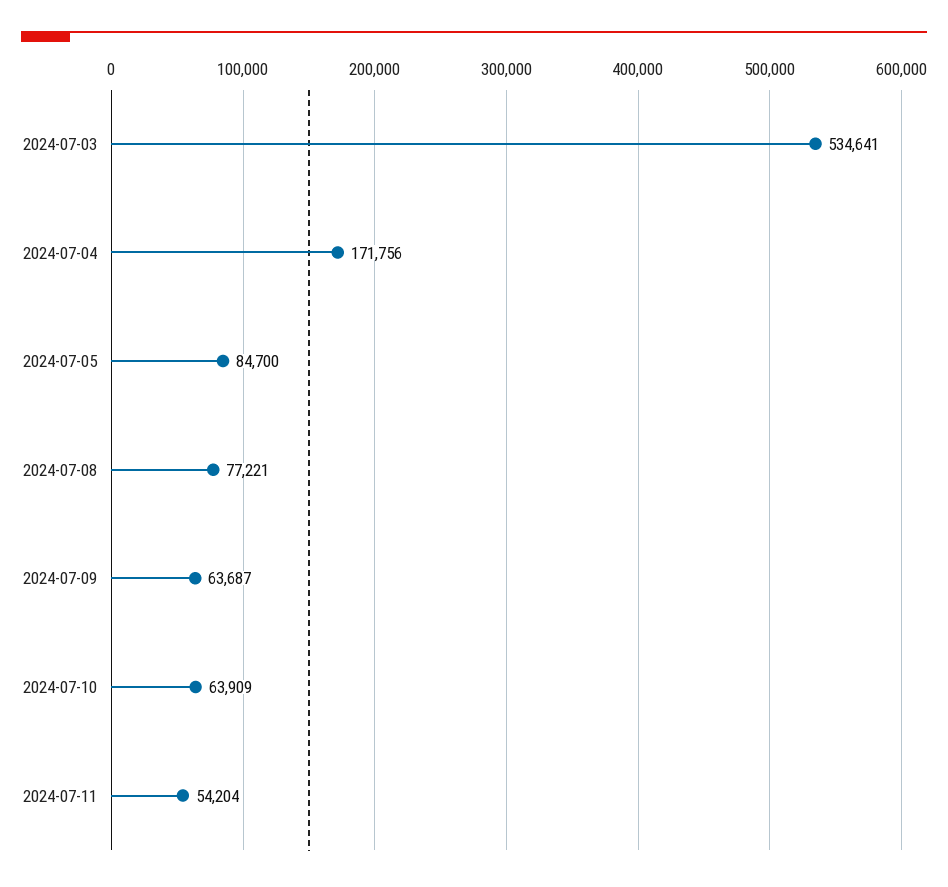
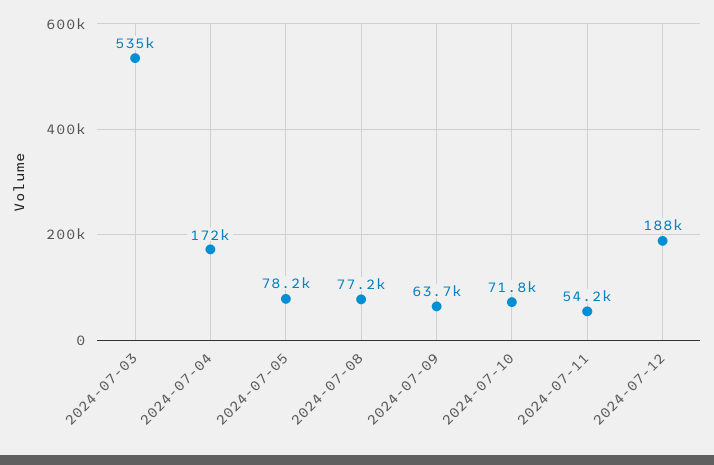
2024-07-05: 84700 -> 78200
2024-07-10: 63909 -> 71800
2024-07-12: none -> 188000

